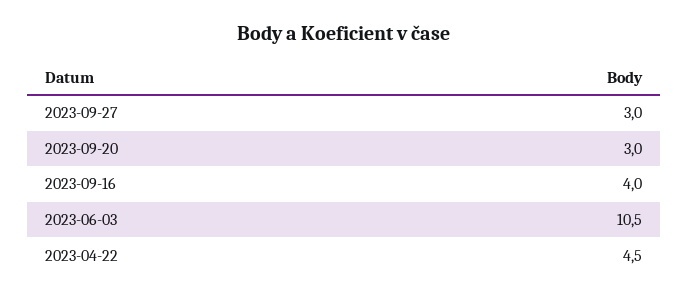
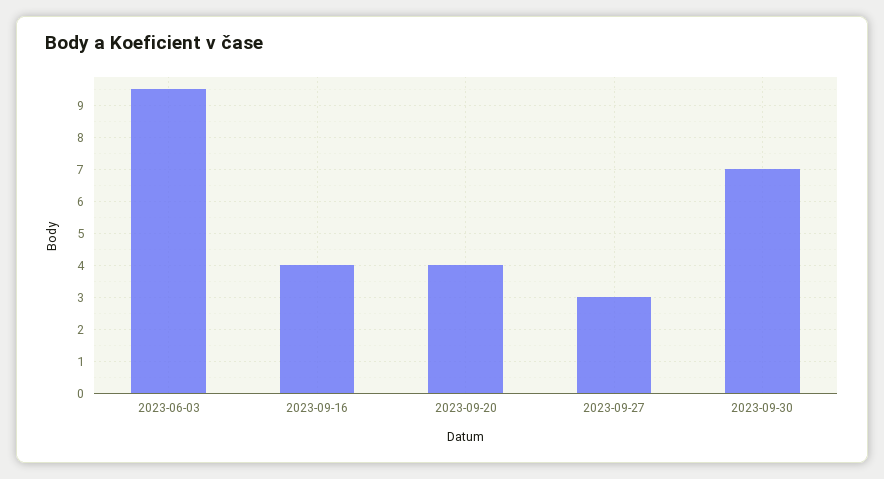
2023-09-20: 3 -> 4
2023-06-03: 10.5 -> 9.5
2023-04-22: 4.5 -> none
2023-09-30: none -> 7

